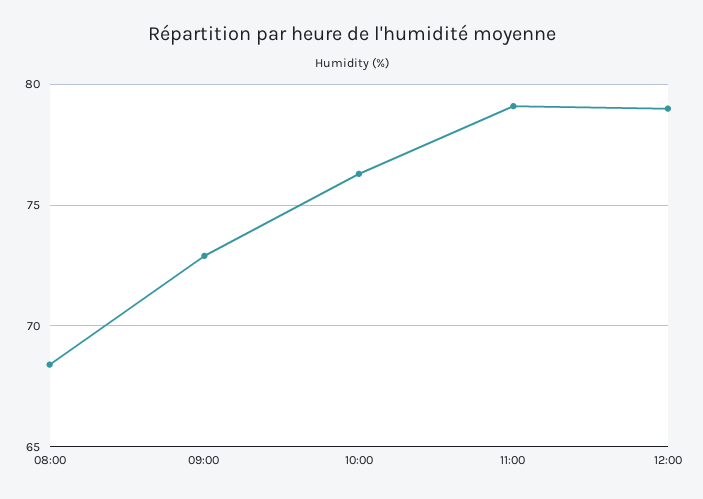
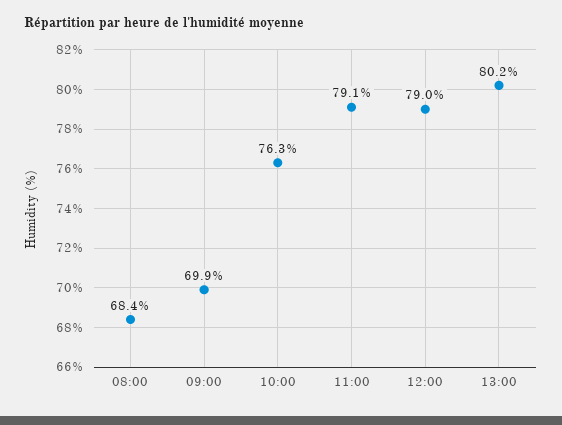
09:00: 73 -> 69.9
13:00: none -> 80.2

